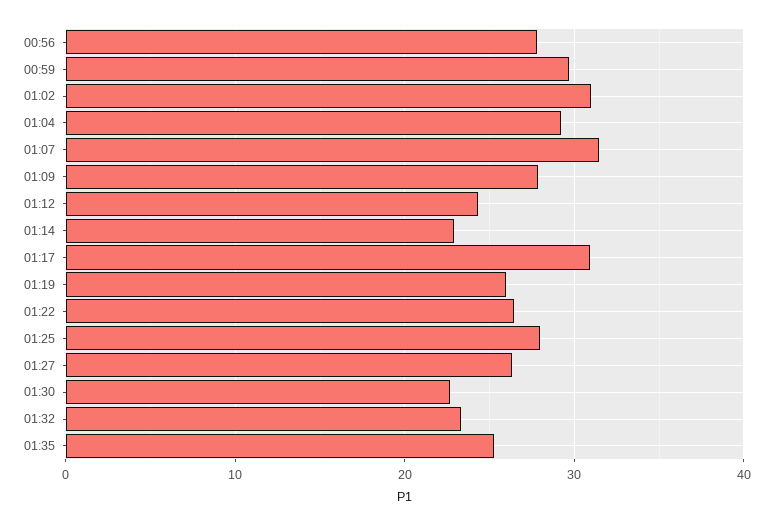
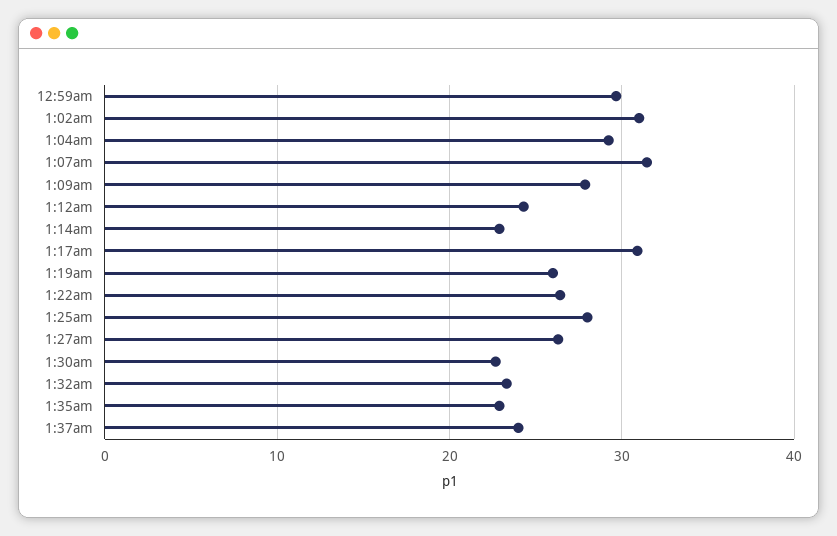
00:56: 28 -> none
01:35: 25 -> 23
1:37am: none -> 24

